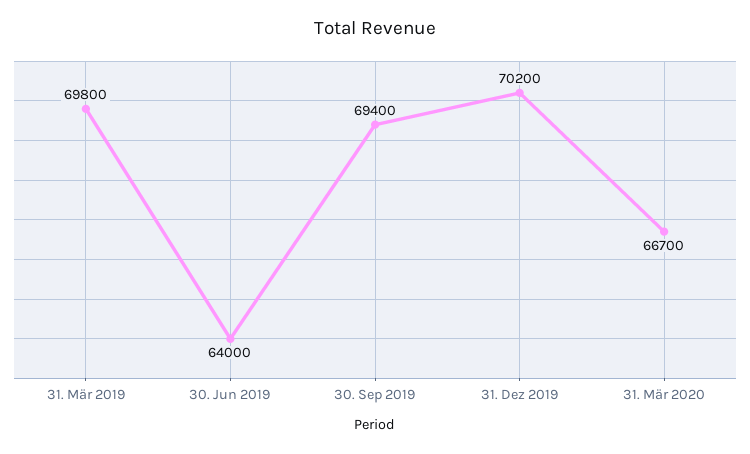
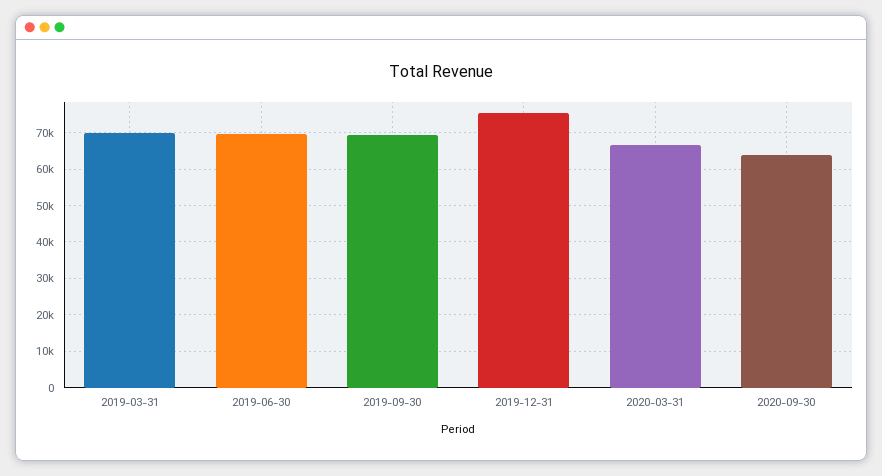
30. Jun 2019: 64000 -> 70000
31. Dez 2019: 70200 -> 76000
2020-09-30: none -> 64000

